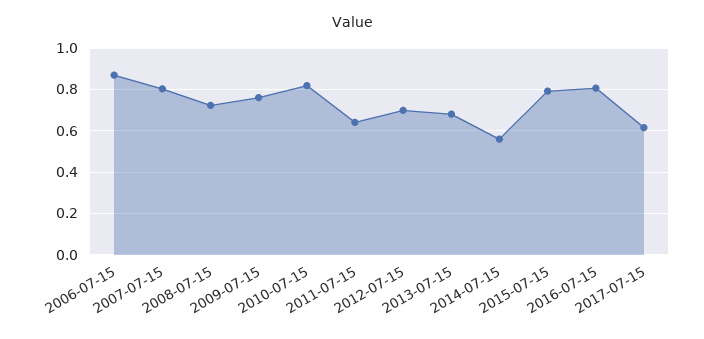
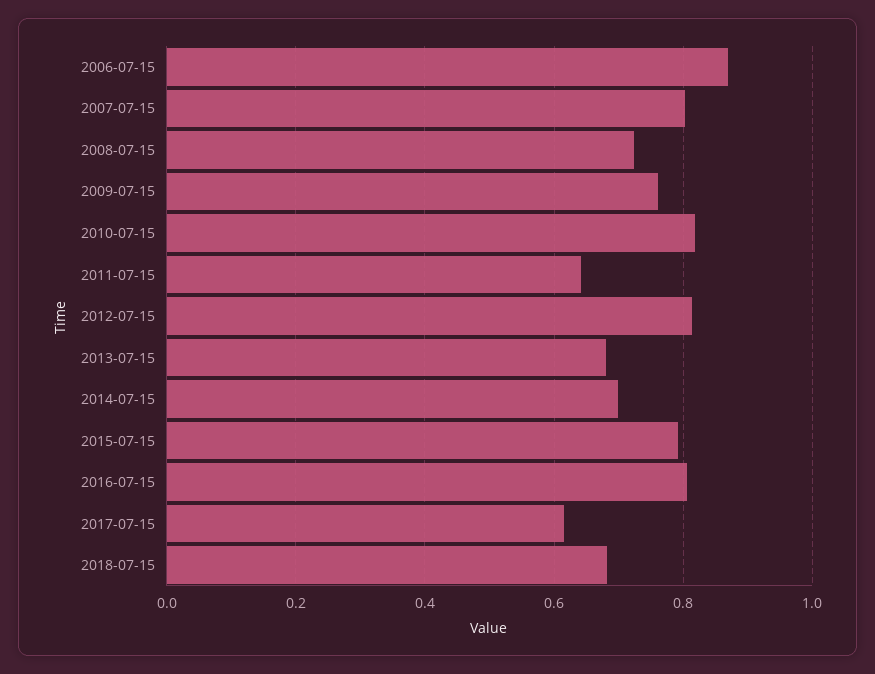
2012-07-15: 0.7 -> 0.82
2014-07-15: 0.55 -> 0.7
2018-07-15: none -> 0.68

